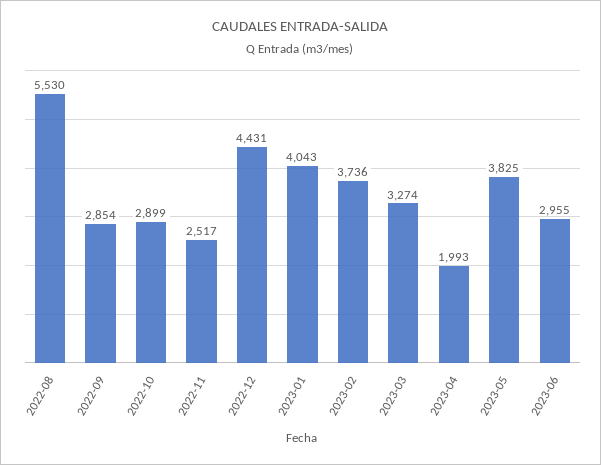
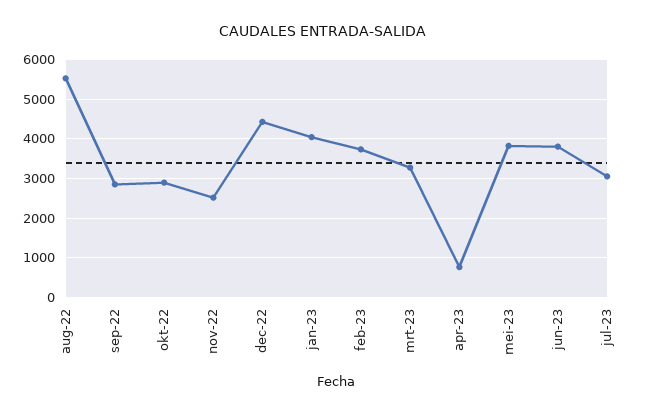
2023-04: 1993 -> 800
2023-06: 2955 -> 3800
jul-23: none -> 3000

